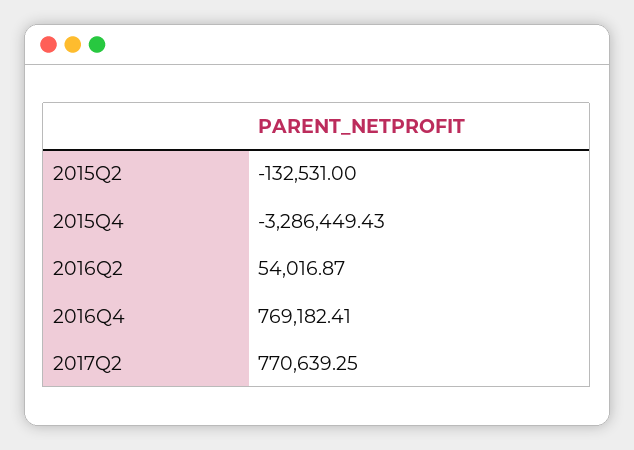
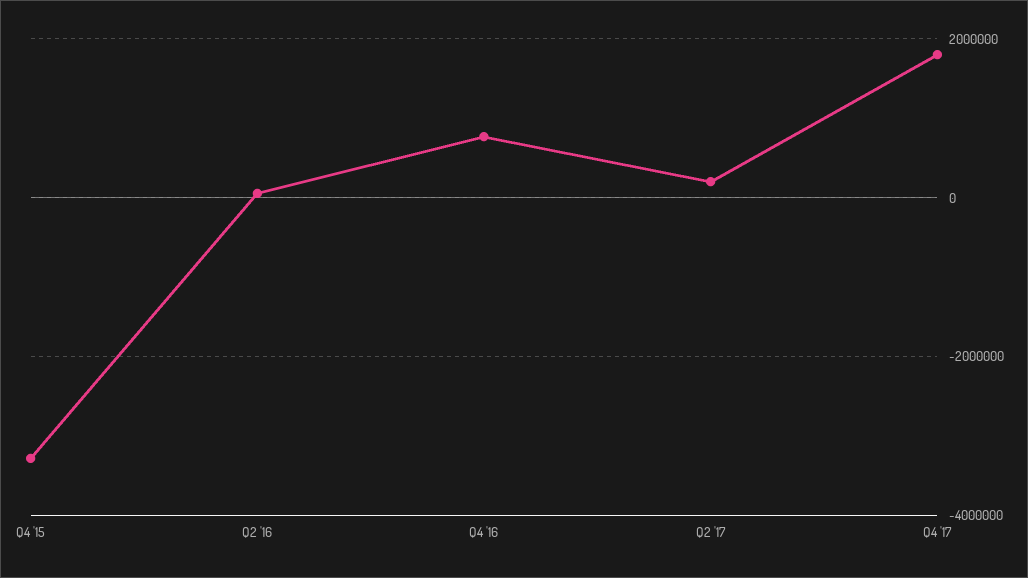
2015Q2: -132531 -> none
2017Q2: 770639.25 -> 200000
Q4 '17: none -> 1800000

